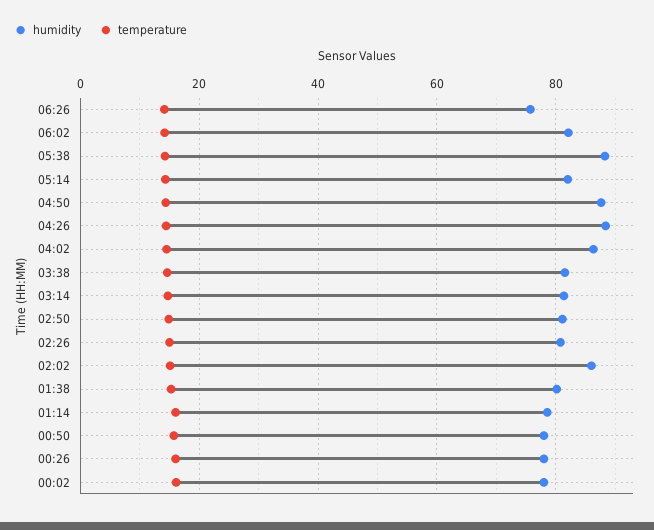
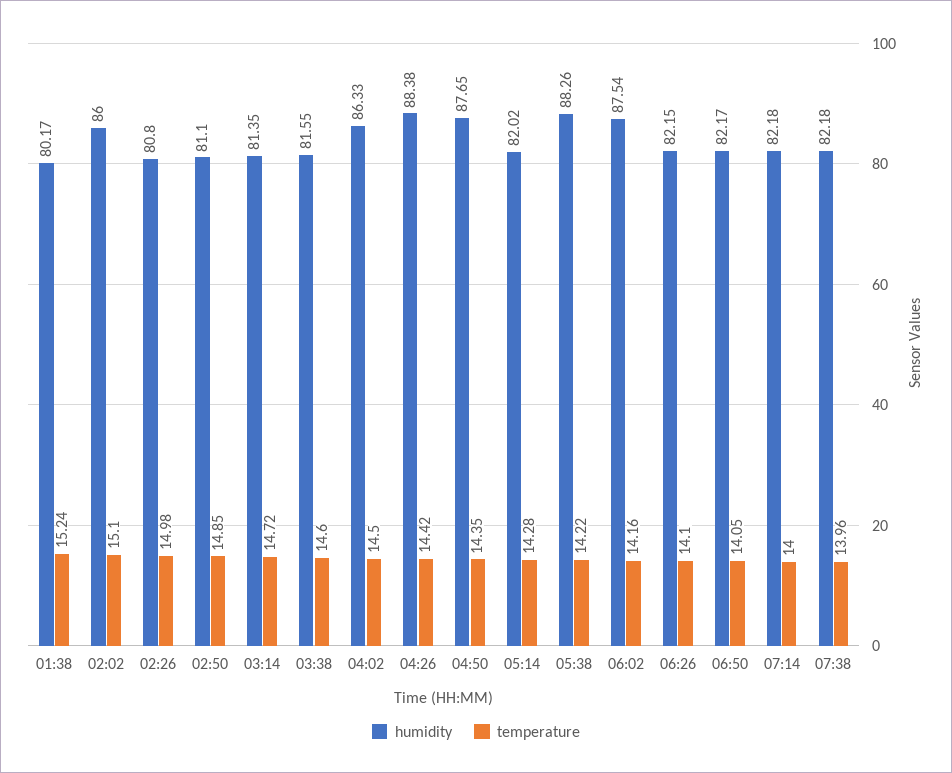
humidity, 06:26: 76 -> 82.15
humidity, 06:02: 82 -> 87.54
humidity, 01:14: 78 -> none
temperature, 01:14: 16 -> none
humidity, 00:50: 78 -> none
temperature, 00:50: 16 -> none
humidity, 00:26: 78 -> none
temperature, 00:26: 16 -> none
humidity, 00:02: 78 -> none
temperature, 00:02: 16 -> none
humidity, 06:50: none -> 82.17
temperature, 06:50: none -> 14.05
humidity, 07:14: none -> 82.18
temperature, 07:14: none -> 14
humidity, 07:38: none -> 82.18
temperature, 07:38: none -> 13.96

